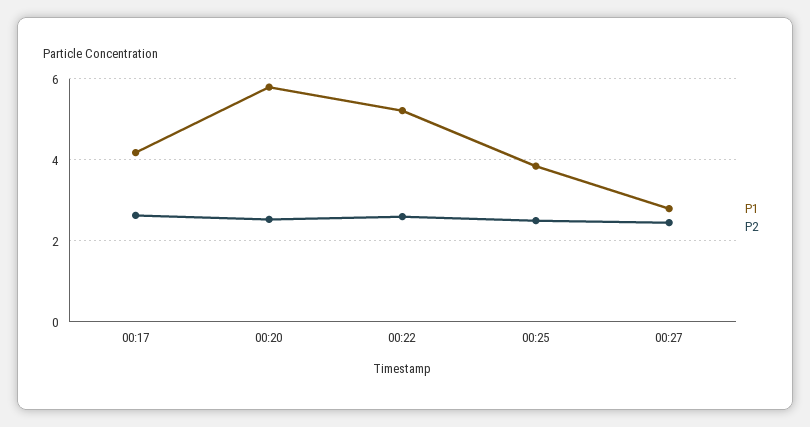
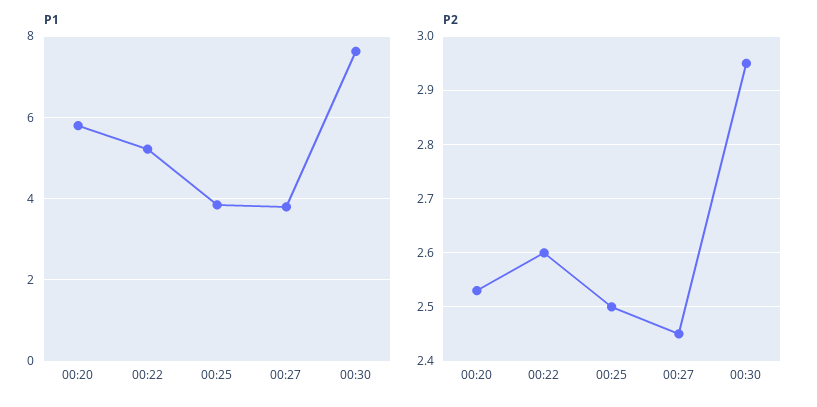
P1, 00:17: 4.2 -> none
P2, 00:17: 2.6 -> none
P1, 00:27: 2.8 -> 3.8
P1, 00:30: none -> 7.6
P2, 00:30: none -> 2.95

